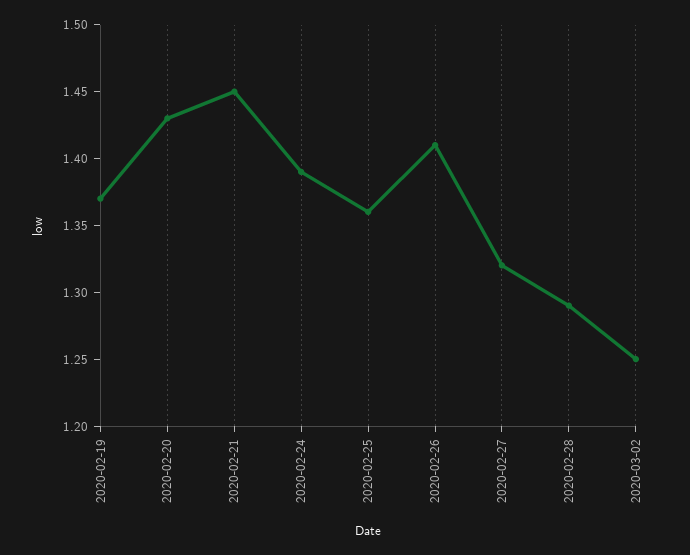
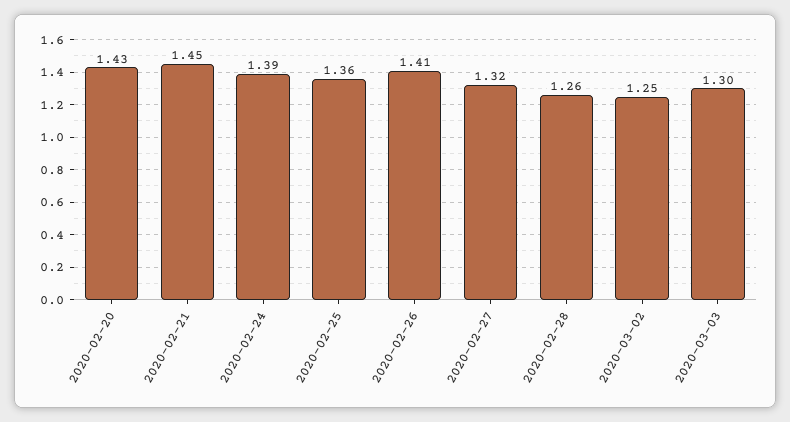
2020-02-19: 1.37 -> none
2020-02-28: 1.29 -> 1.26
2020-03-03: none -> 1.3

